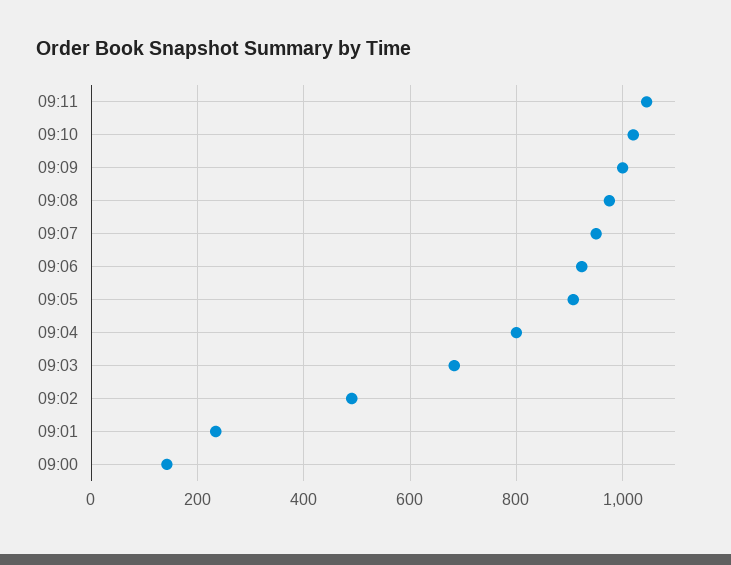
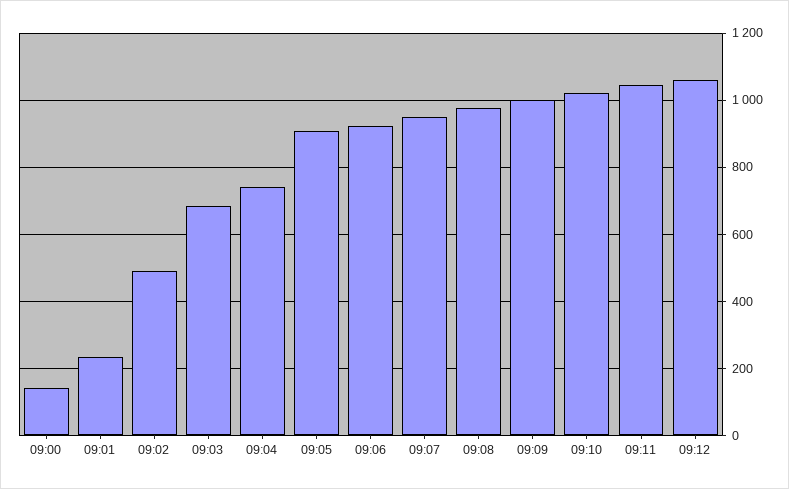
09:04: 800 -> 740
09:12: none -> 1060

